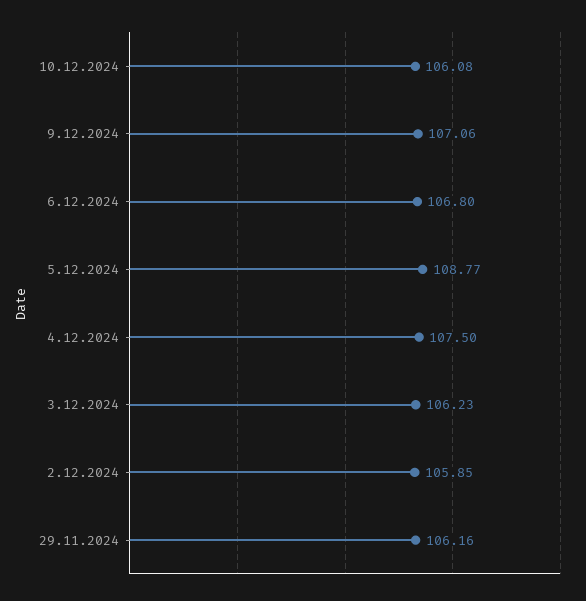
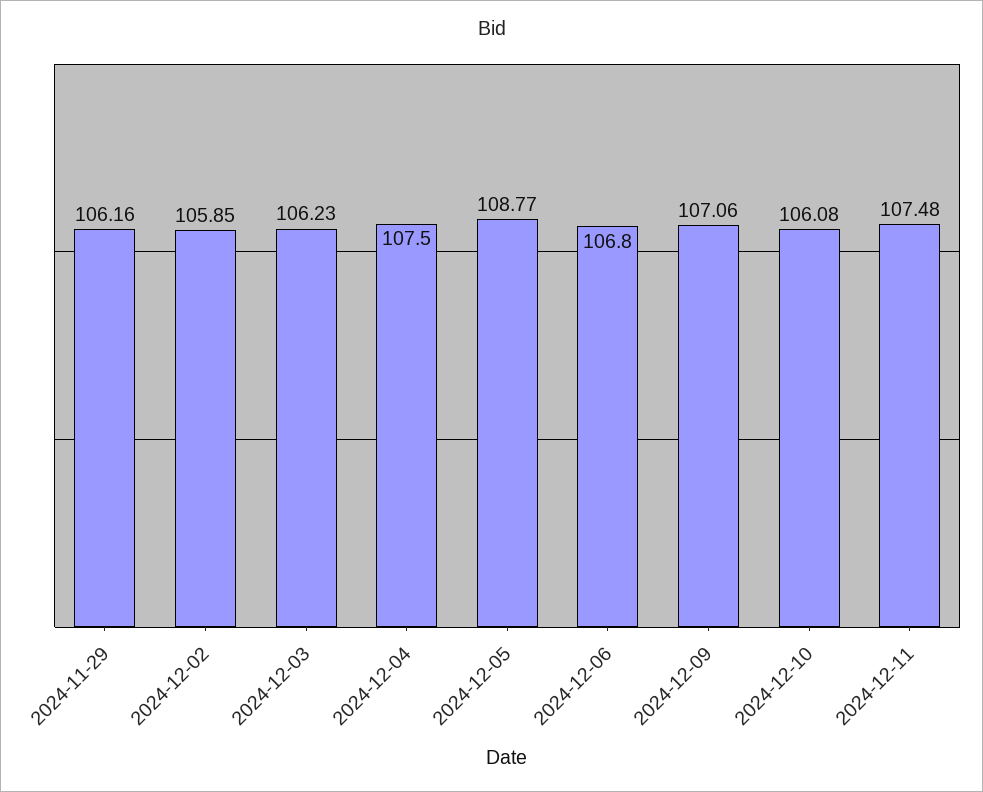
2024-12-11: none -> 107.48

